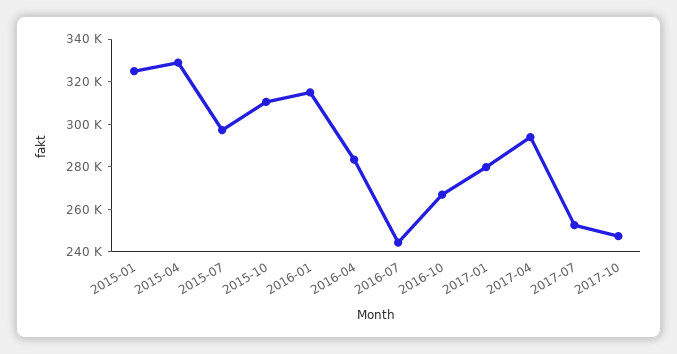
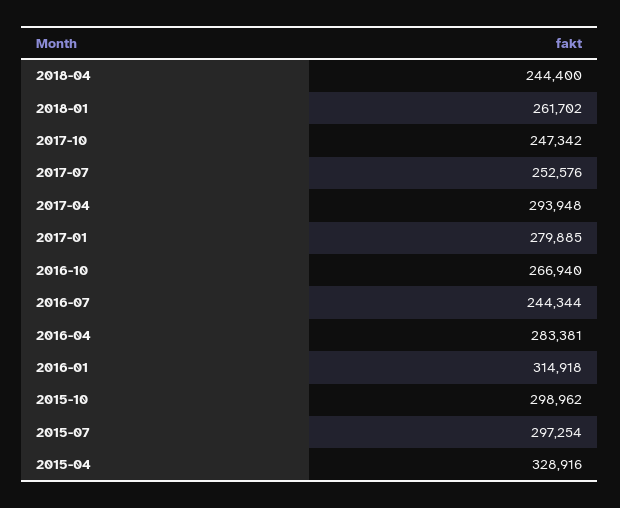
2015-01: 325000 -> none
2015-10: 310000 -> 298962
2018-04: none -> 244400
2018-01: none -> 261702

